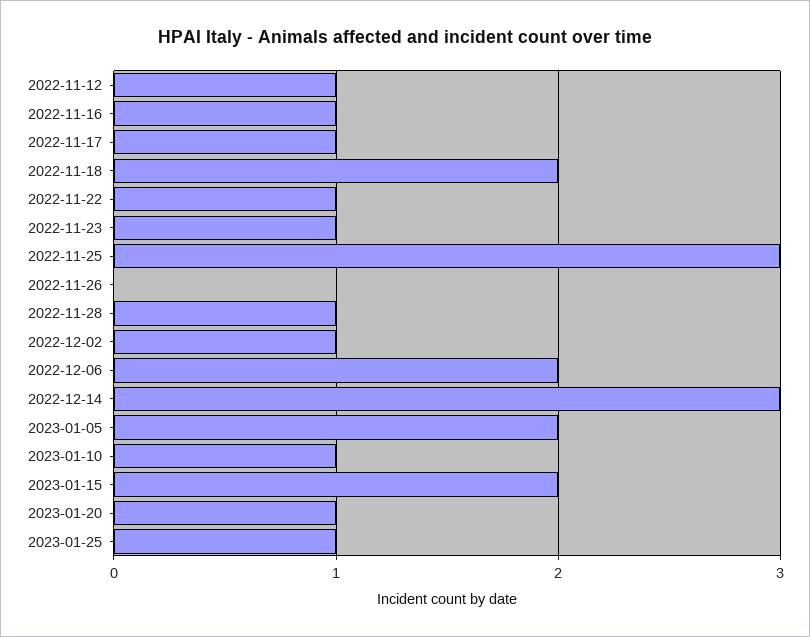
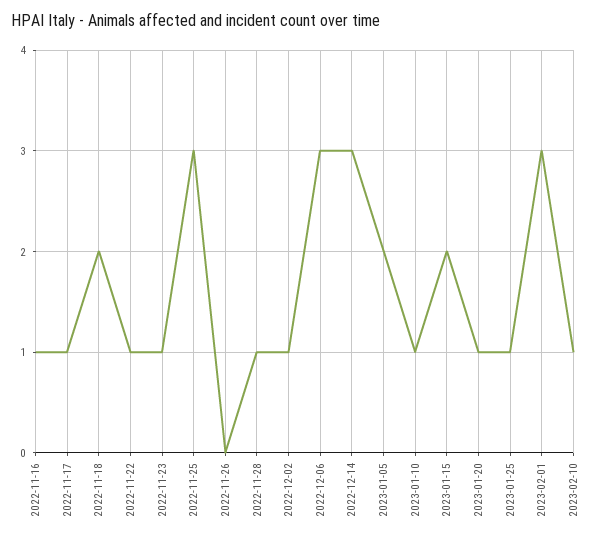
2022-11-12: 1 -> none
2022-12-06: 2 -> 3
2023-02-01: none -> 3
2023-02-10: none -> 1

